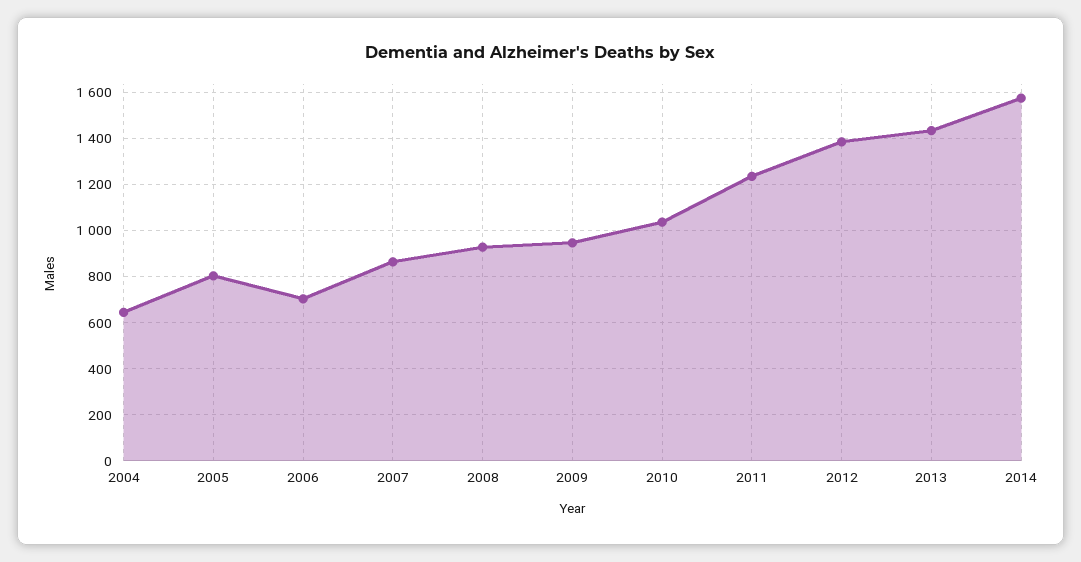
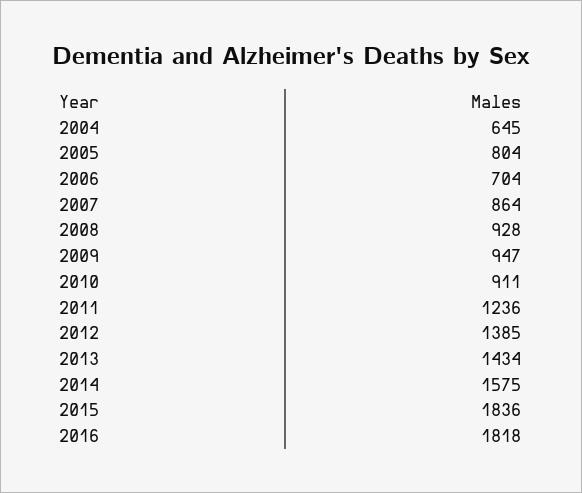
2010: 1050 -> 911
2015: none -> 1836
2016: none -> 1818

